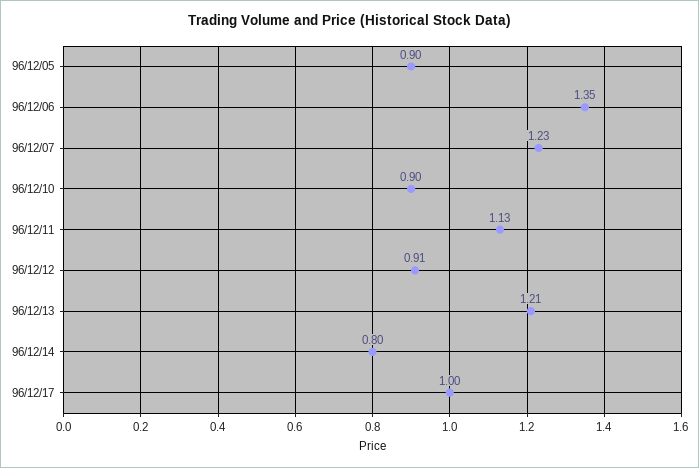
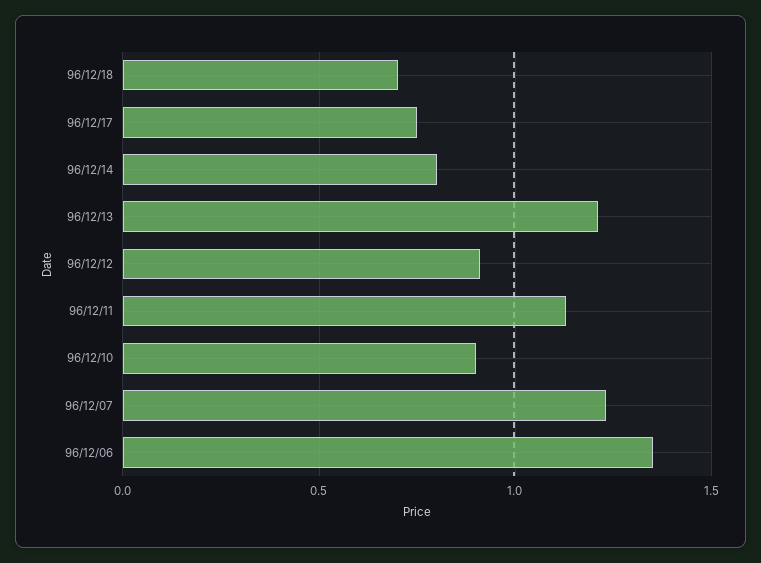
96/12/05: 0.9 -> none
96/12/17: 1 -> 0.75
96/12/18: none -> 0.7

